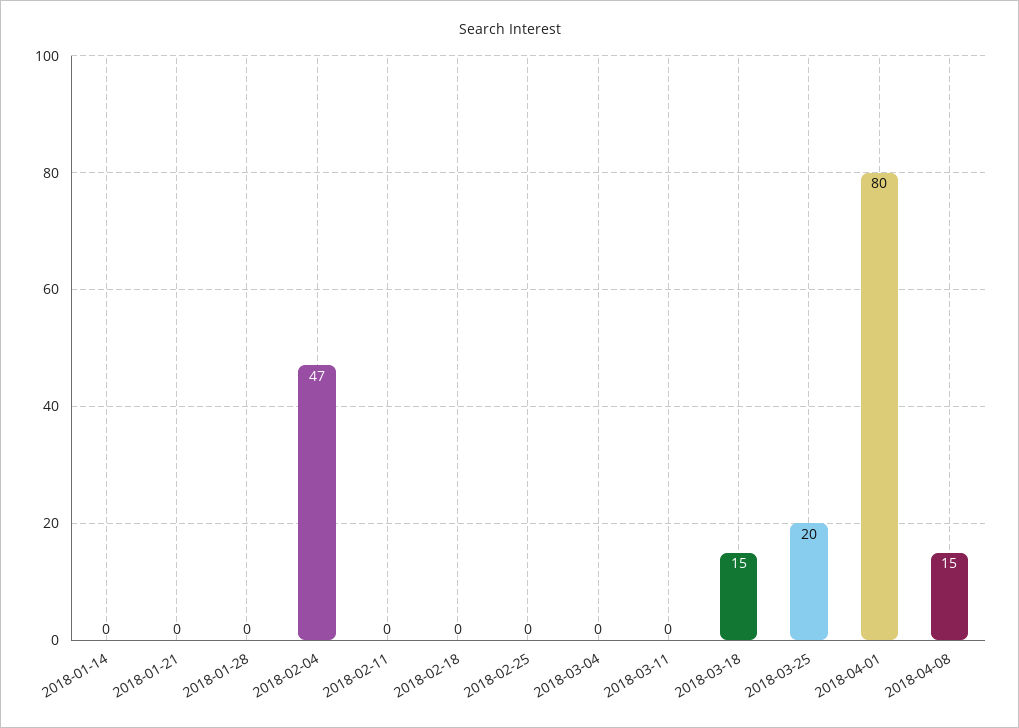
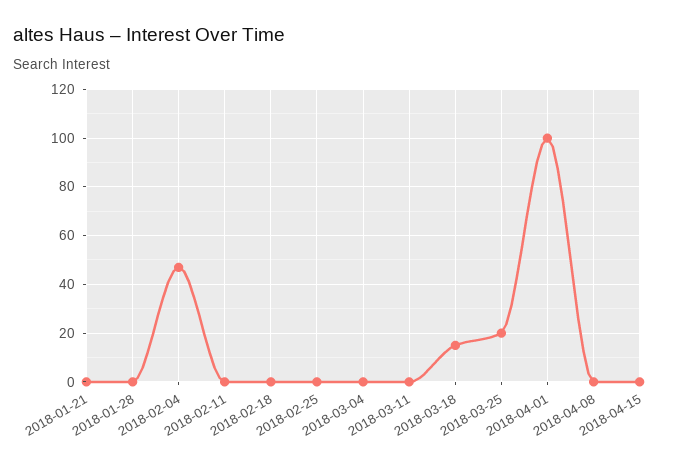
2018-01-14: 0 -> none
2018-04-01: 80 -> 100
2018-04-08: 15 -> 0
2018-04-15: none -> 0

